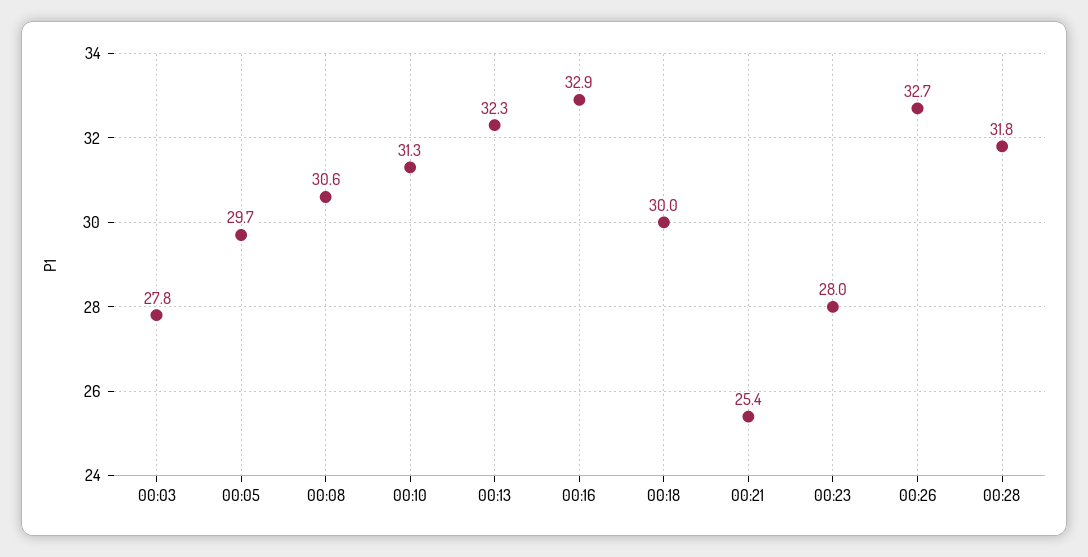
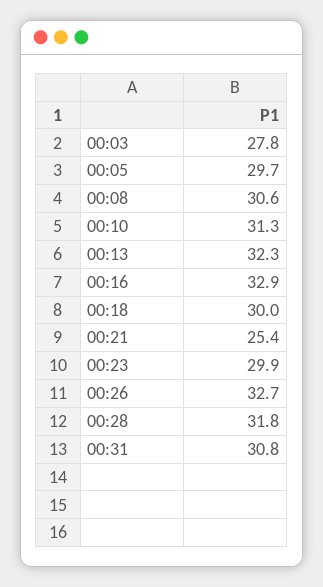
00:23: 28 -> 29.9
00:31: none -> 30.8

